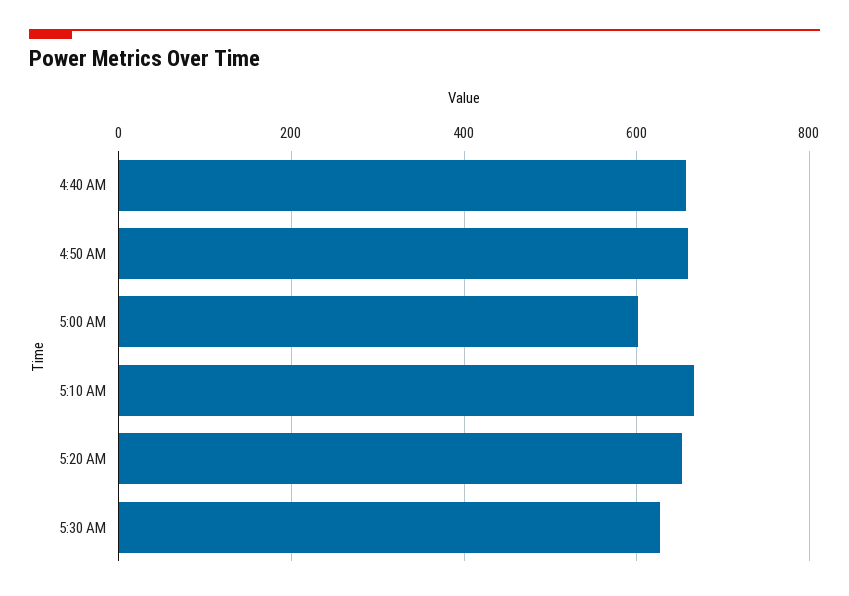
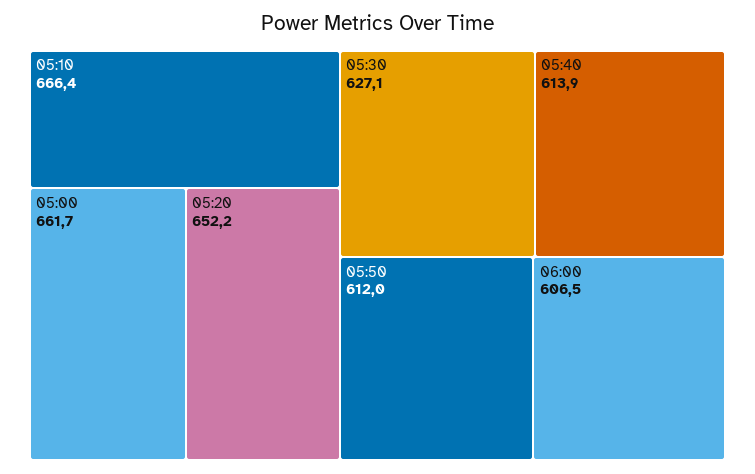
4:40 AM: 660 -> none
4:50 AM: 660 -> none
5:00 AM: 600 -> 661.7
05:40: none -> 613.9
05:50: none -> 612
06:00: none -> 606.5

